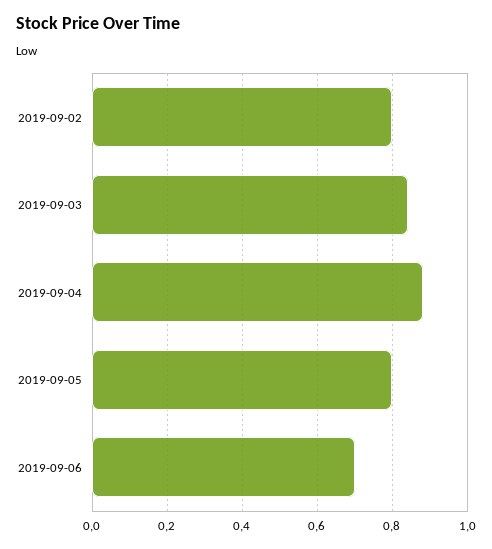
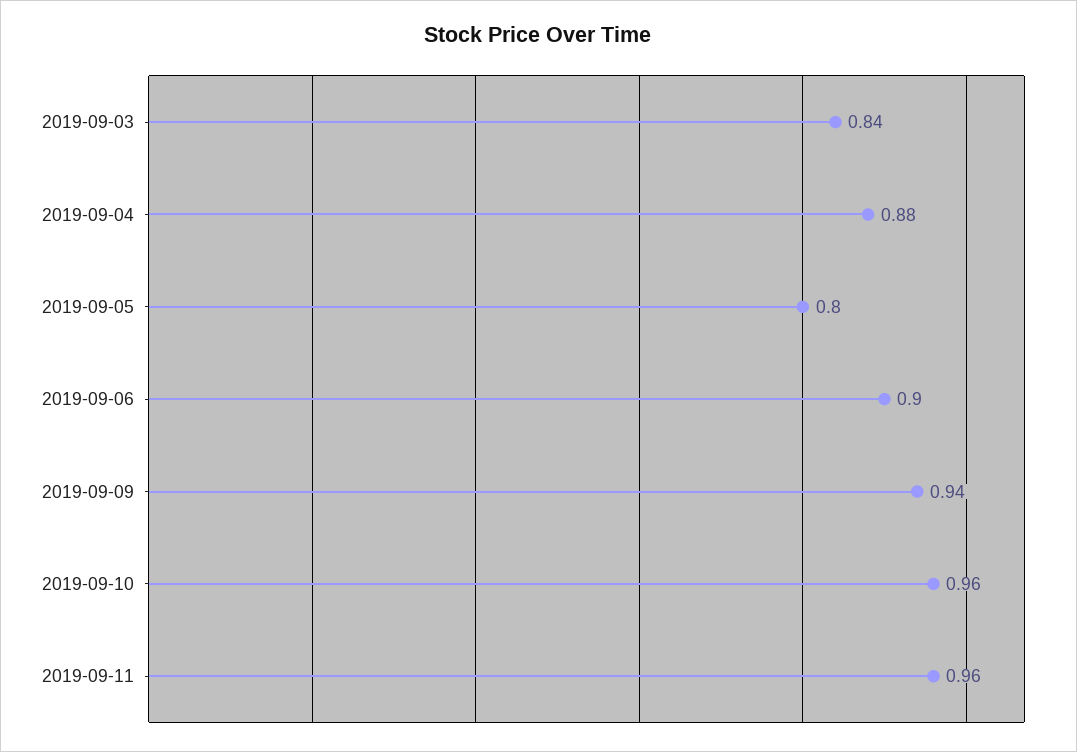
2019-09-02: 0.8 -> none
2019-09-06: 0.7 -> 0.9
2019-09-09: none -> 0.94
2019-09-10: none -> 0.96
2019-09-11: none -> 0.96

